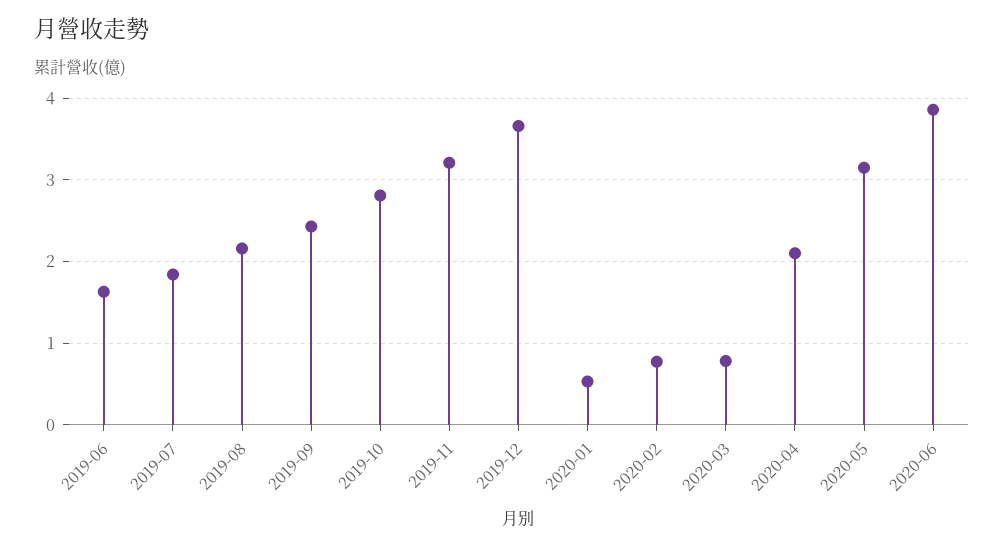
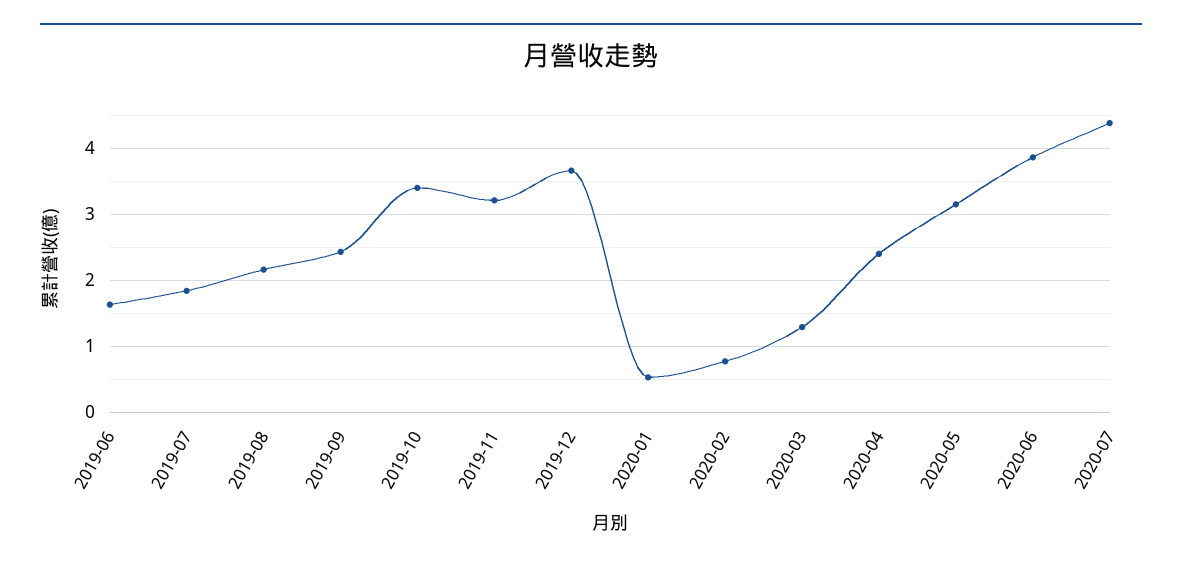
2019-10: 2.8 -> 3.4
2020-03: 0.8 -> 1.3
2020-04: 2.1 -> 2.4
2020-07: none -> 4.4

